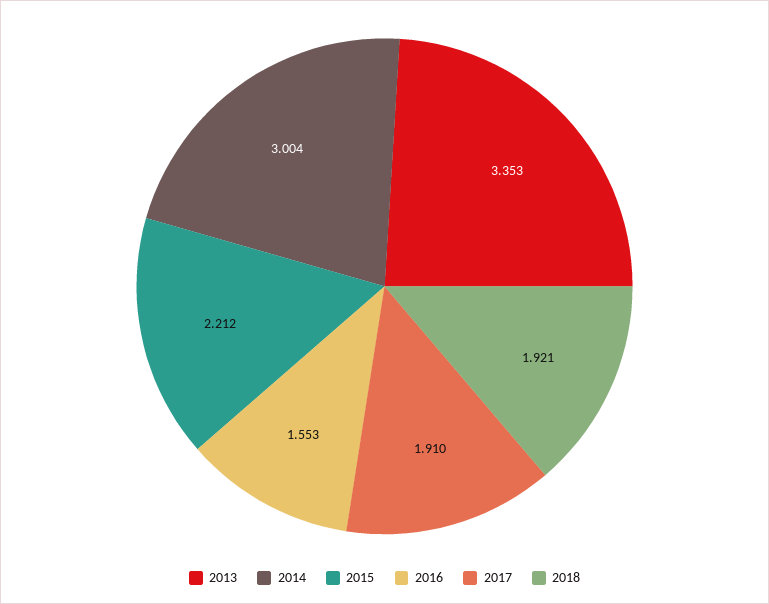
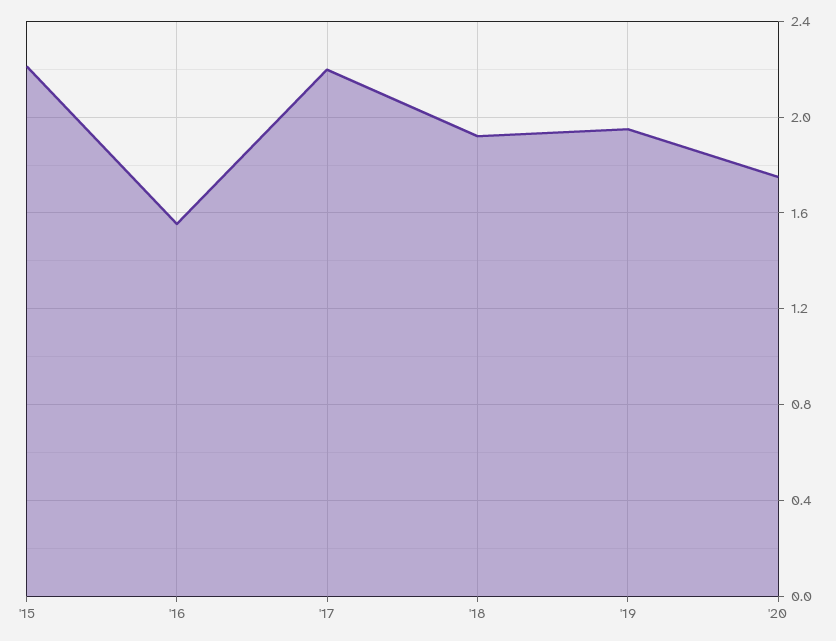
2013: 3.353 -> none
2014: 3.004 -> none
2017: 1.91 -> 2.2
'19: none -> 1.95
'20: none -> 1.75

